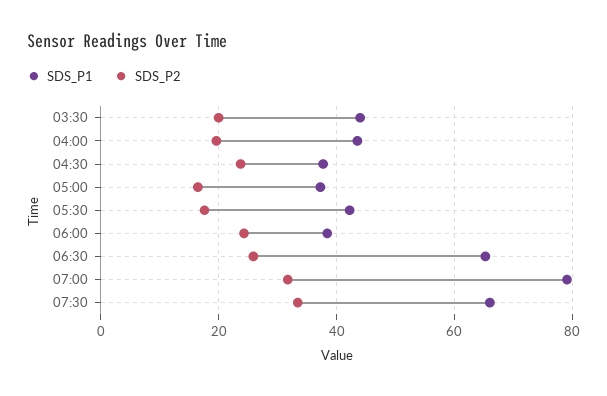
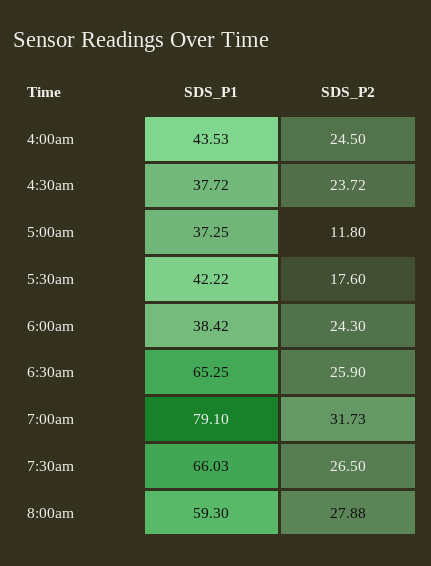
SDS_P1, 03:30: 44 -> none
SDS_P2, 03:30: 20 -> none
SDS_P2, 04:00: 20 -> 24.5
SDS_P2, 05:00: 16 -> 11.8
SDS_P2, 07:30: 34 -> 26.5
SDS_P1, 8:00am: none -> 59.3
SDS_P2, 8:00am: none -> 27.88

